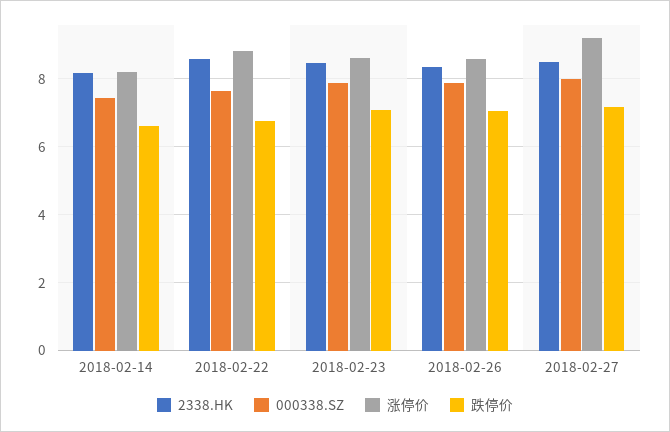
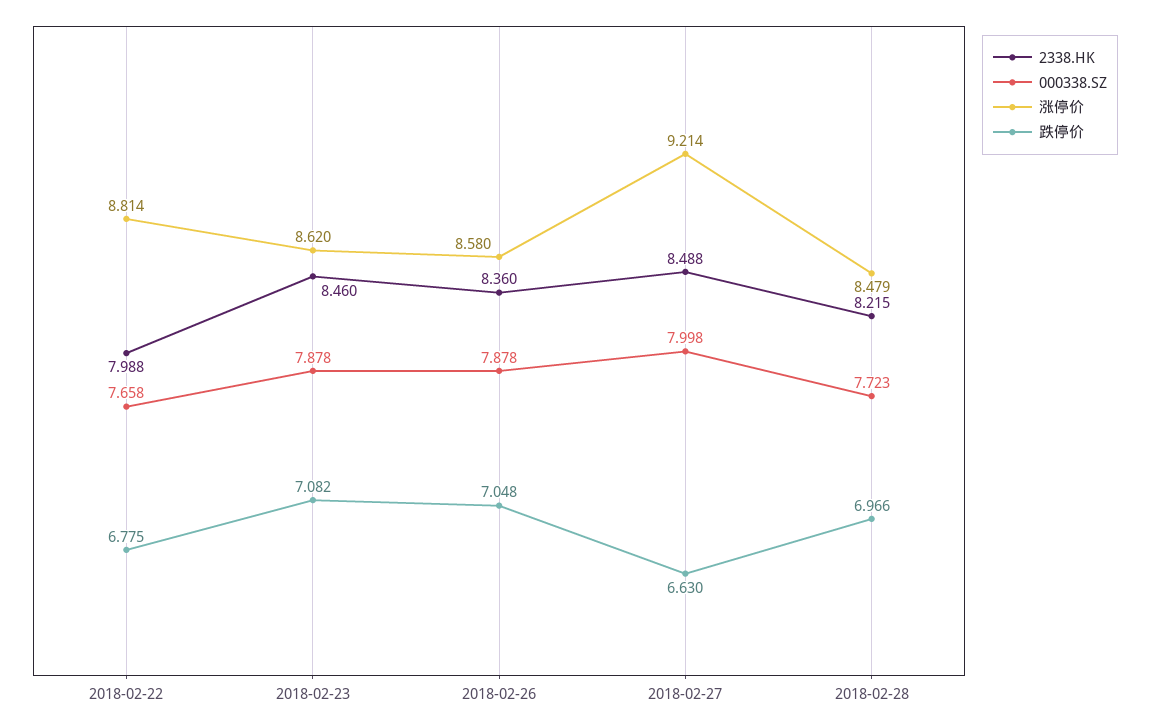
2338.HK, 2018-02-14: 8.2 -> none
000338.SZ, 2018-02-14: 7.4 -> none
涨停价, 2018-02-14: 8.2 -> none
跌停价, 2018-02-14: 6.6 -> none
2338.HK, 2018-02-22: 8.6 -> 7.988
跌停价, 2018-02-27: 7.2 -> 6.63
2338.HK, 2018-02-28: none -> 8.215
000338.SZ, 2018-02-28: none -> 7.723
涨停价, 2018-02-28: none -> 8.479
跌停价, 2018-02-28: none -> 6.966

